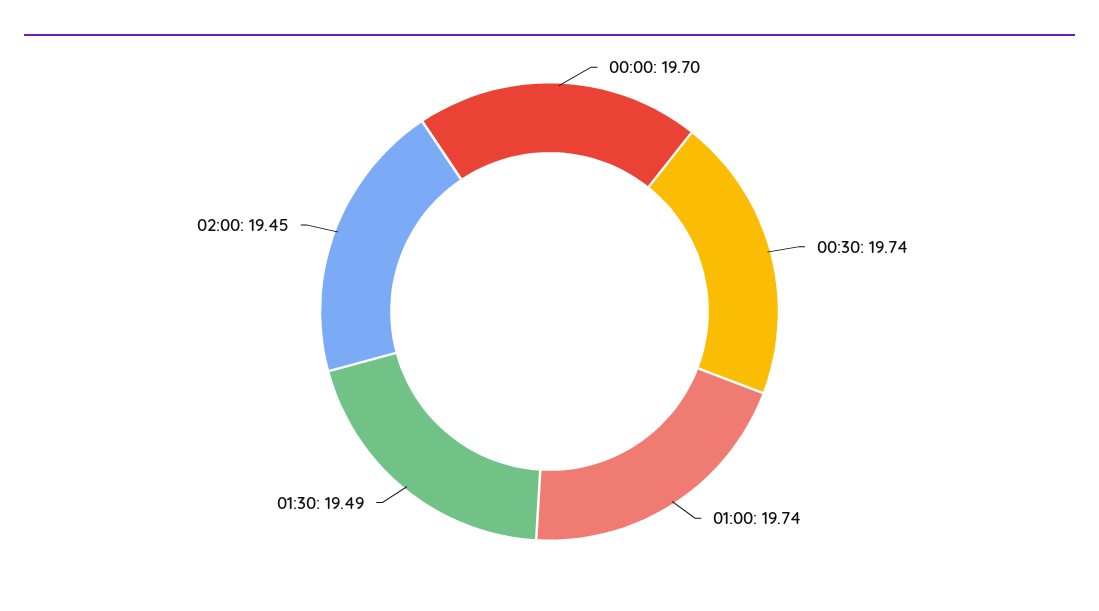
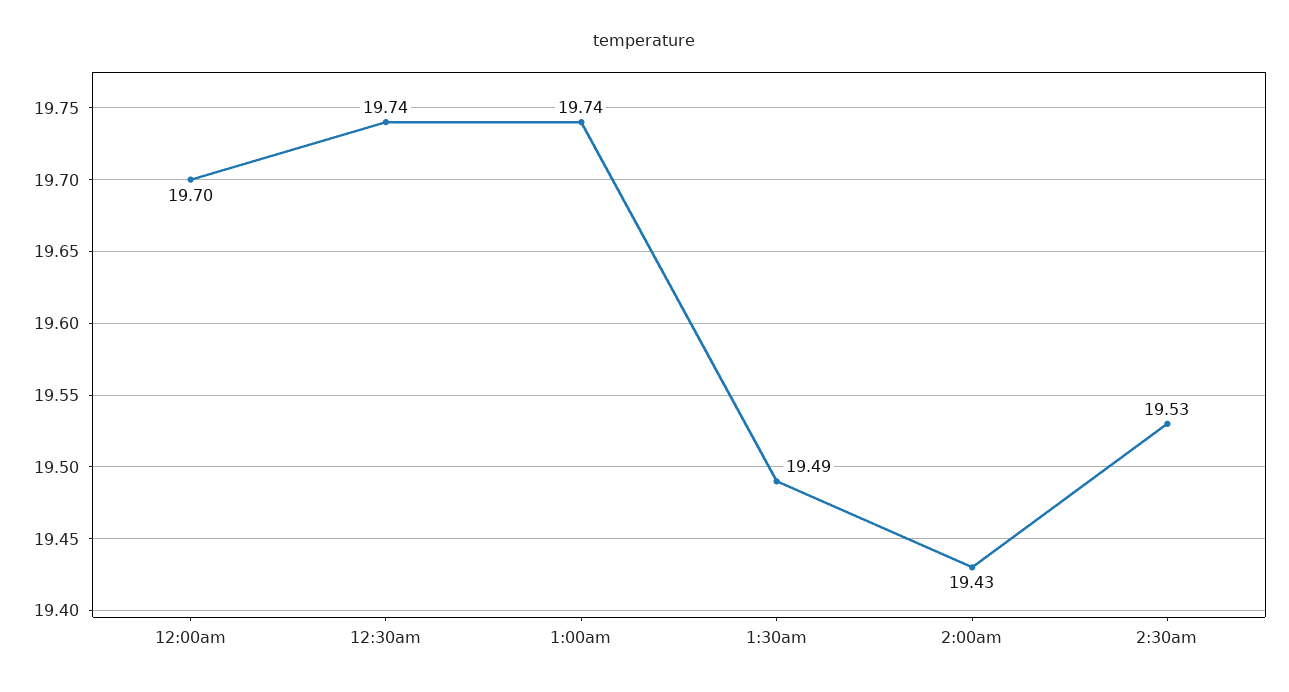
02:00: 19.45 -> 19.43
2:30am: none -> 19.53

